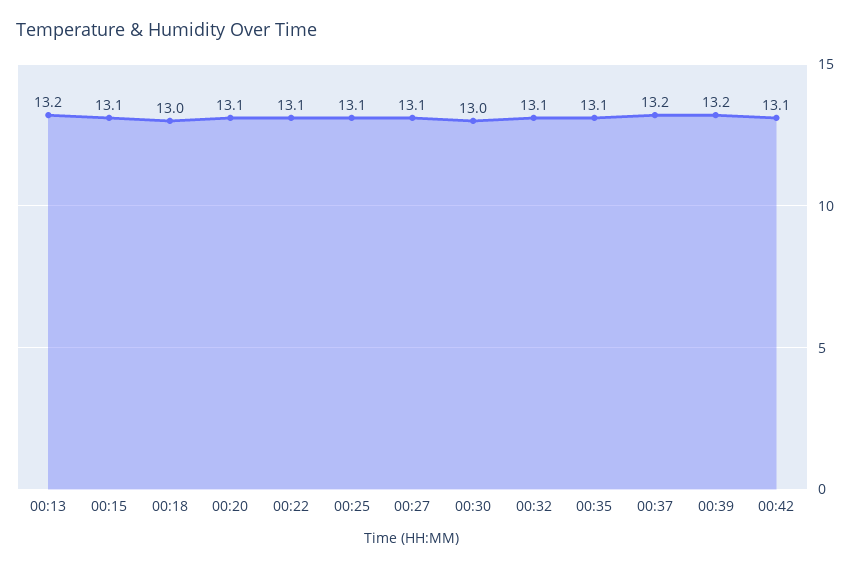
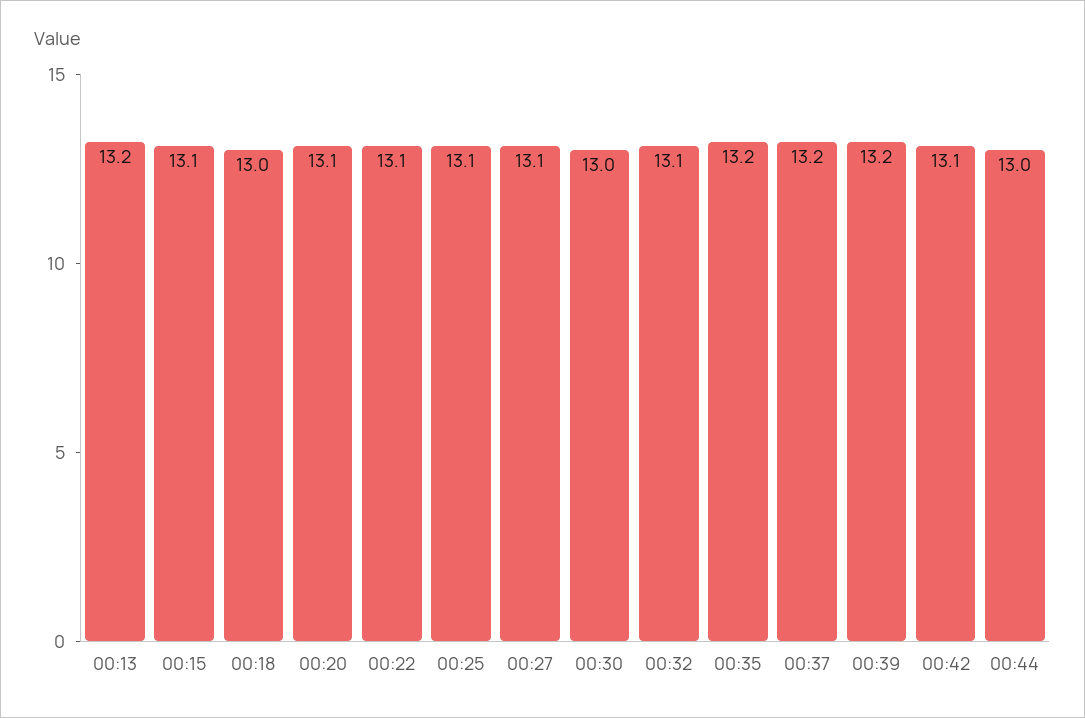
00:35: 13.1 -> 13.2
00:44: none -> 13

